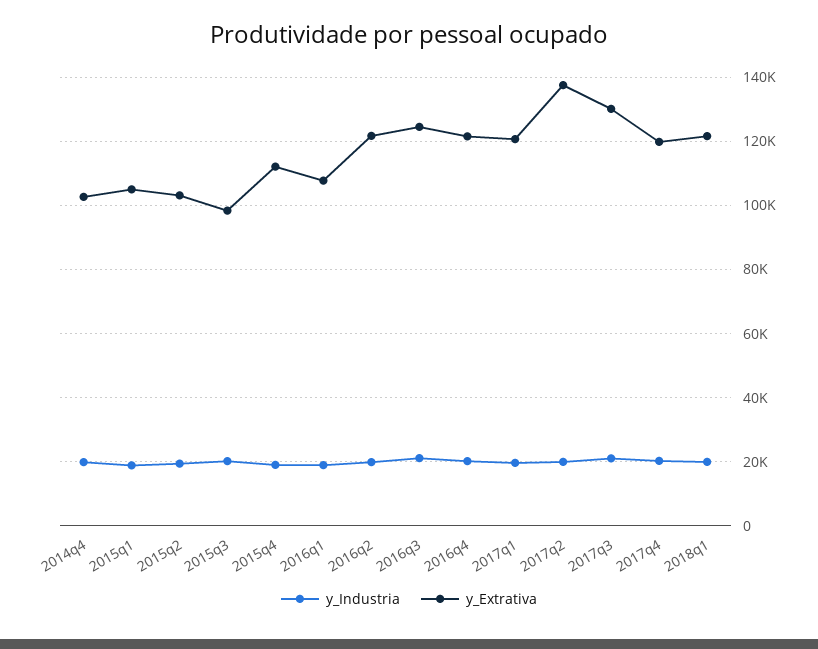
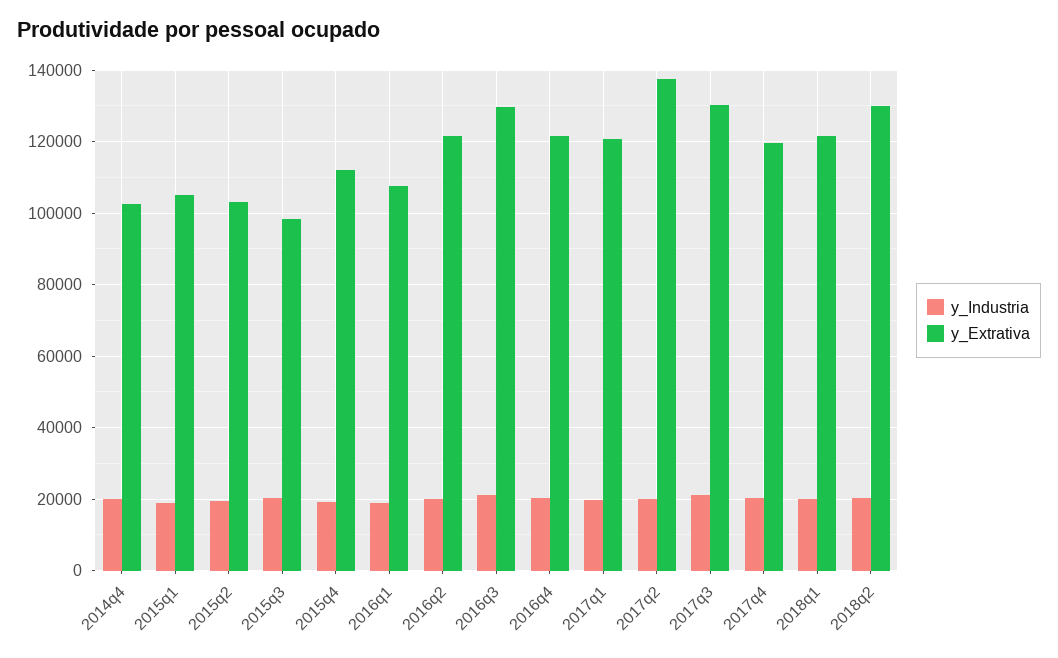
y_Extrativa, 2016q3: 124000 -> 130000
y_Industria, 2018q2: none -> 20000
y_Extrativa, 2018q2: none -> 130000

